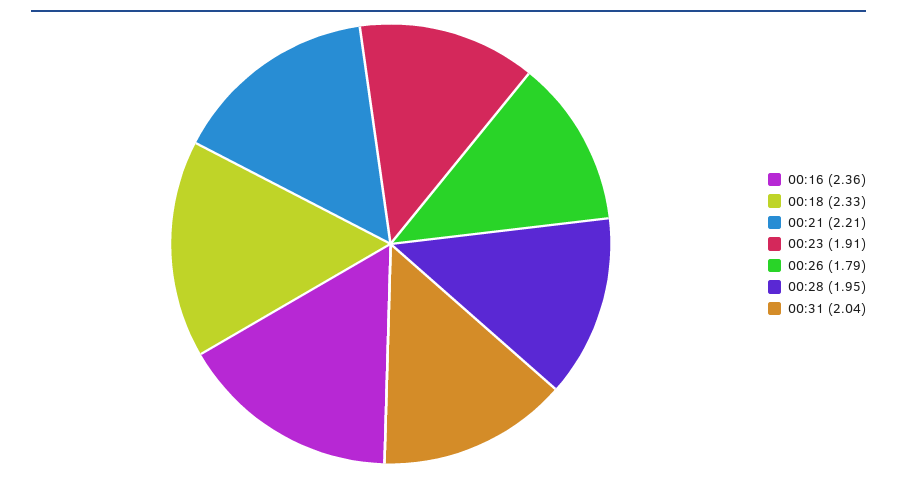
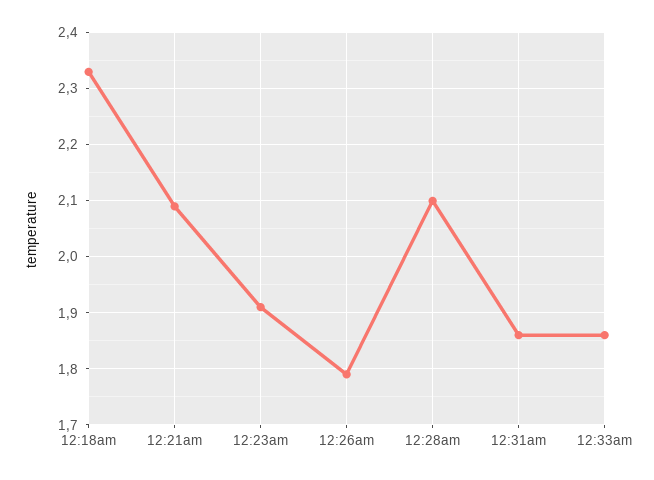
00:16: 2.36 -> none
00:21: 2.21 -> 2.1
00:28: 1.95 -> 2.1
00:31: 2.04 -> 1.85
12:33am: none -> 1.85

